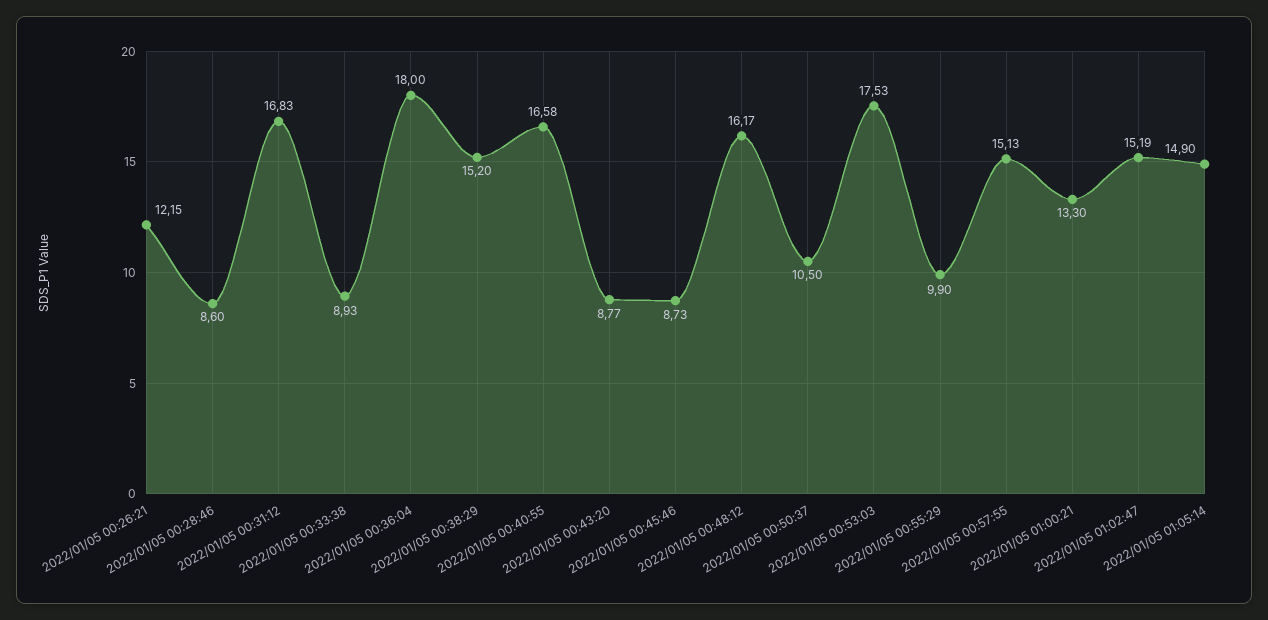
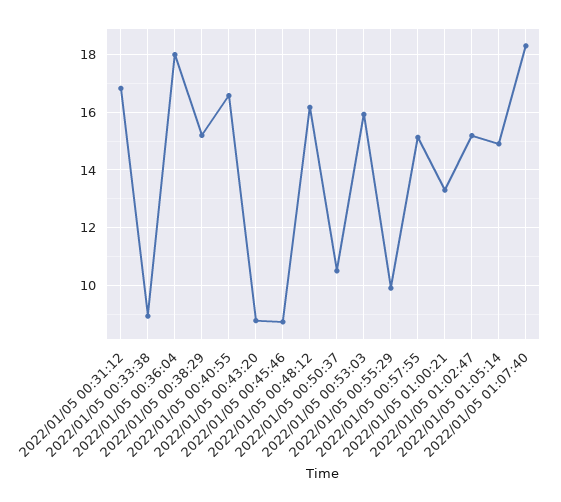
2022/01/05 00:26:21: 12.15 -> none
2022/01/05 00:28:46: 8.6 -> none
2022/01/05 00:53:03: 17.53 -> 16
2022/01/05 01:07:40: none -> 18.25

